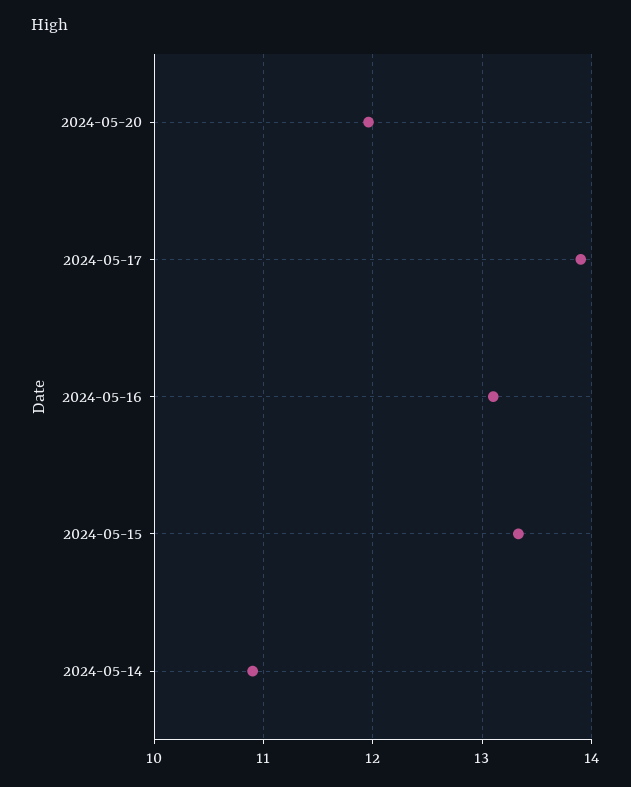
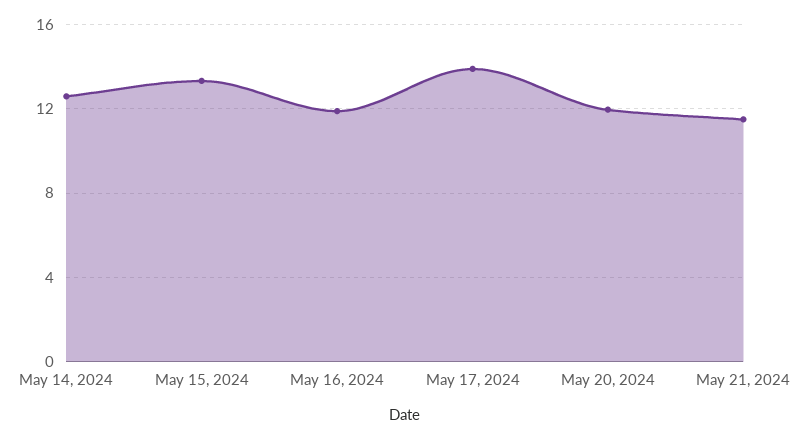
2024-05-16: 13.1 -> 12
2024-05-14: 10.9 -> 12.5
May 21, 2024: none -> 11.5

